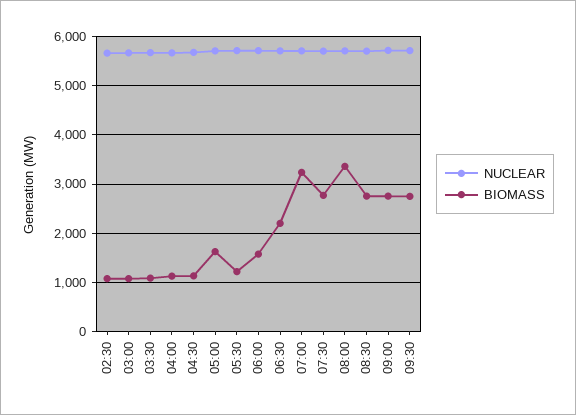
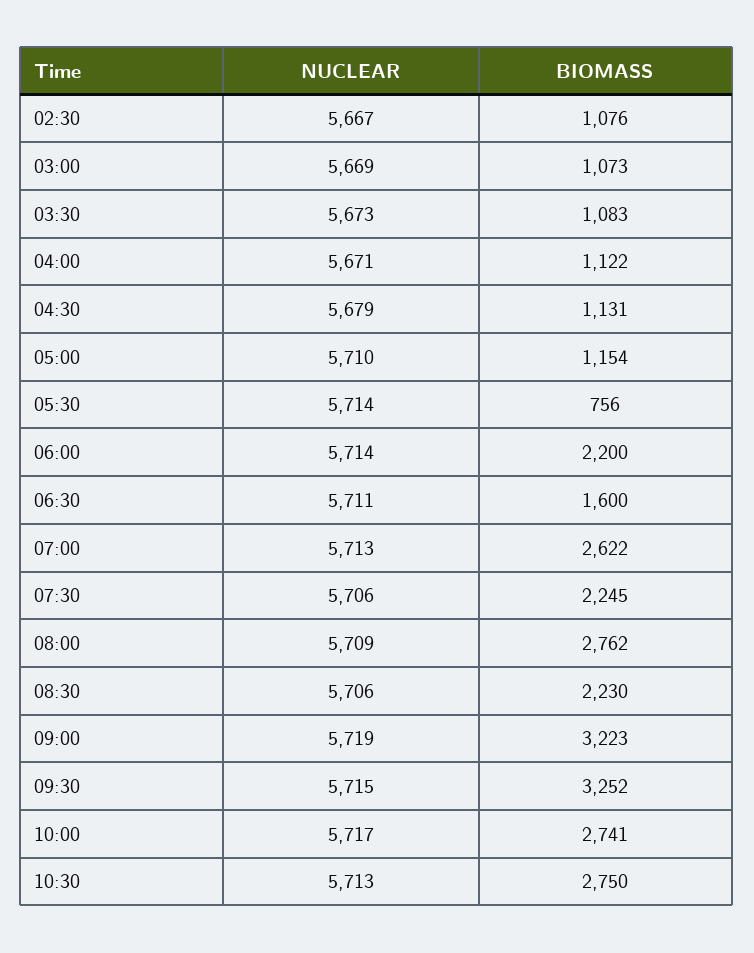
BIOMASS, 05:00: 1600 -> 1154
BIOMASS, 05:30: 1200 -> 756
BIOMASS, 06:00: 1600 -> 2200
BIOMASS, 06:30: 2200 -> 1600
BIOMASS, 07:00: 3200 -> 2622
BIOMASS, 07:30: 2800 -> 2245
BIOMASS, 08:00: 3400 -> 2762
BIOMASS, 08:30: 2800 -> 2230
BIOMASS, 09:00: 2800 -> 3223
BIOMASS, 09:30: 2800 -> 3252
NUCLEAR, 10:00: none -> 5717
BIOMASS, 10:00: none -> 2741
NUCLEAR, 10:30: none -> 5713
BIOMASS, 10:30: none -> 2750

